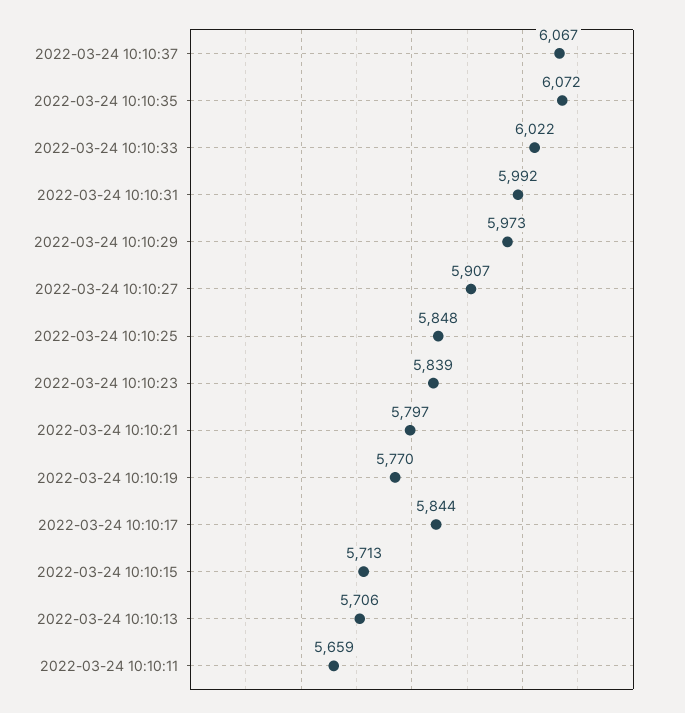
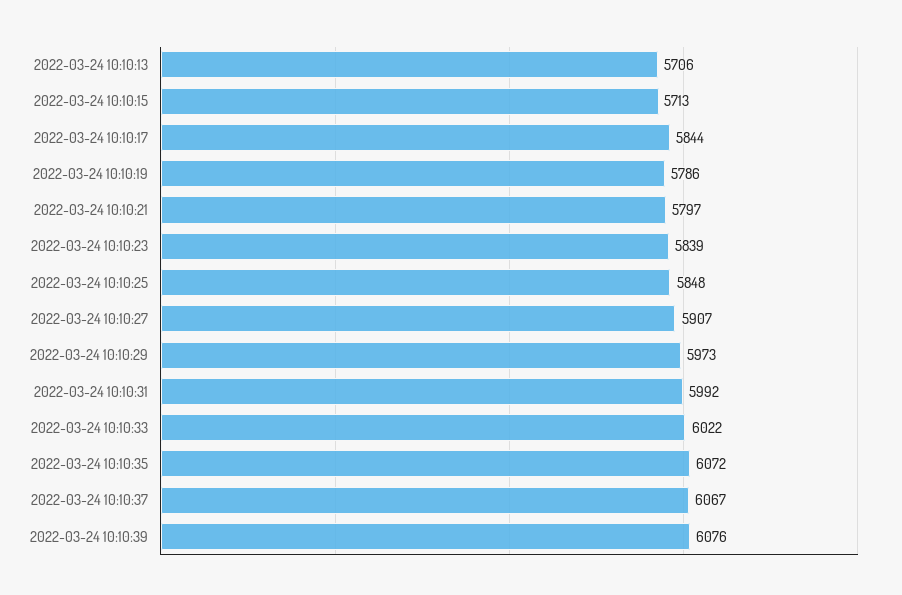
2022-03-24 10:10:19: 5770 -> 5786
2022-03-24 10:10:11: 5659 -> none
2022-03-24 10:10:39: none -> 6076

